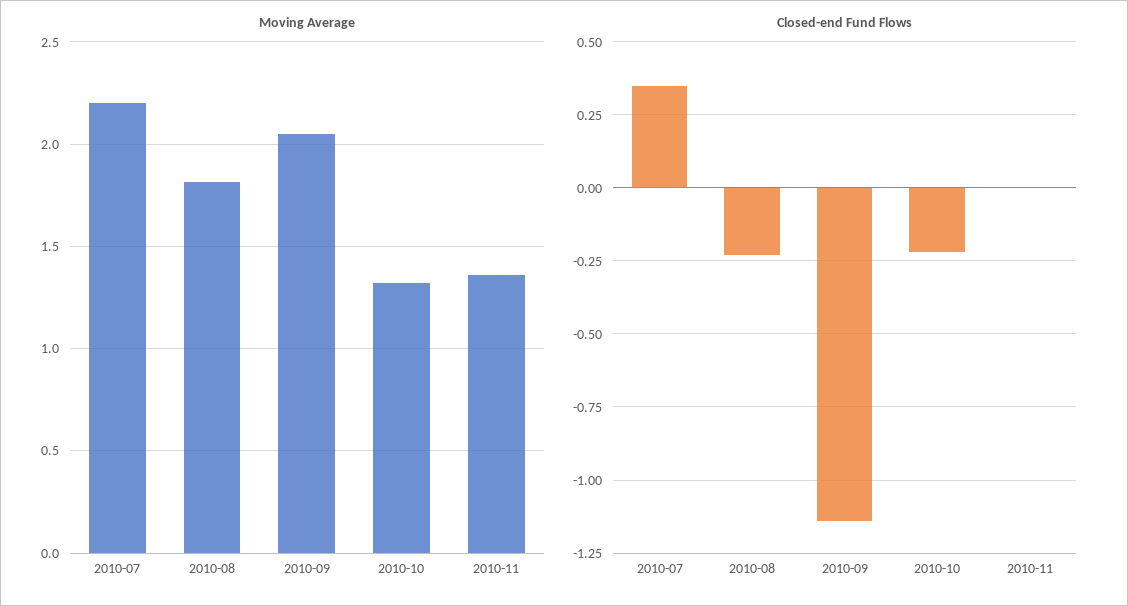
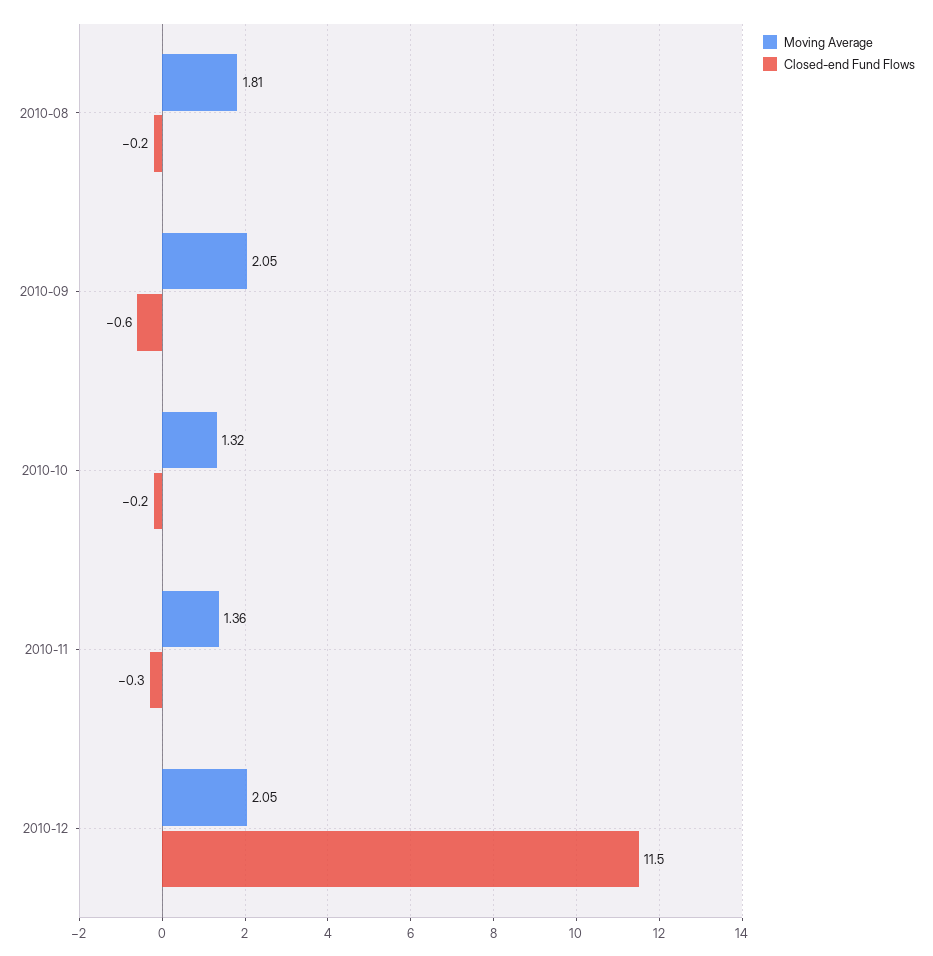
Moving Average, 2010-07: 2.2 -> none
Closed-end Fund Flows, 2010-07: 0.35 -> none
Closed-end Fund Flows, 2010-09: -1.15 -> -0.6
Closed-end Fund Flows, 2010-11: 0 -> -0.3
Moving Average, 2010-12: none -> 2.05
Closed-end Fund Flows, 2010-12: none -> 11.5

